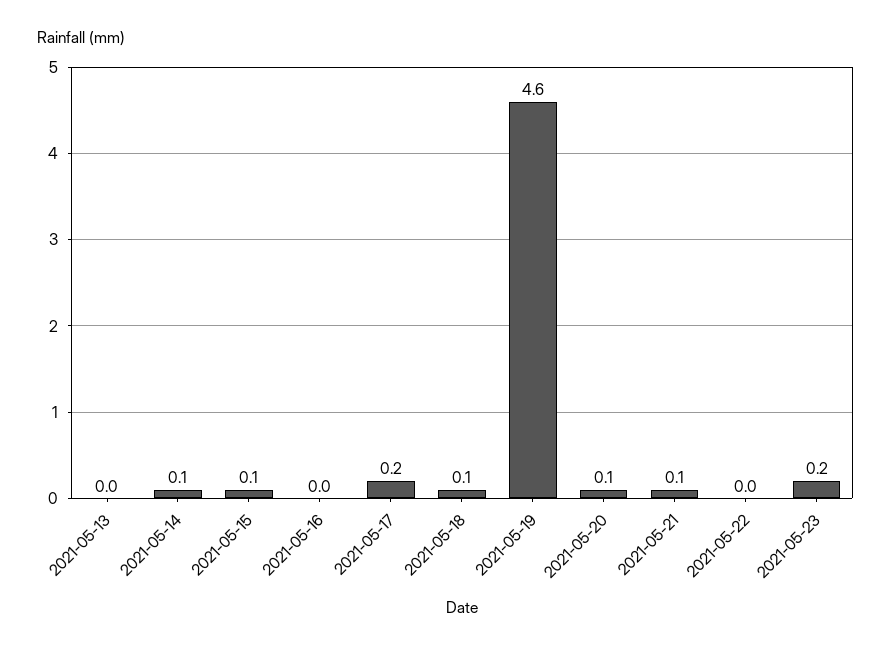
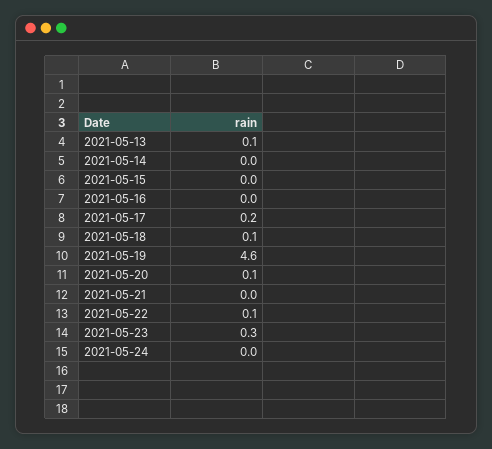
2021-05-13: 0 -> 0.1
2021-05-14: 0.1 -> 0
2021-05-15: 0.1 -> 0
2021-05-21: 0.1 -> 0
2021-05-22: 0 -> 0.1
2021-05-23: 0.2 -> 0.3
2021-05-24: none -> 0

